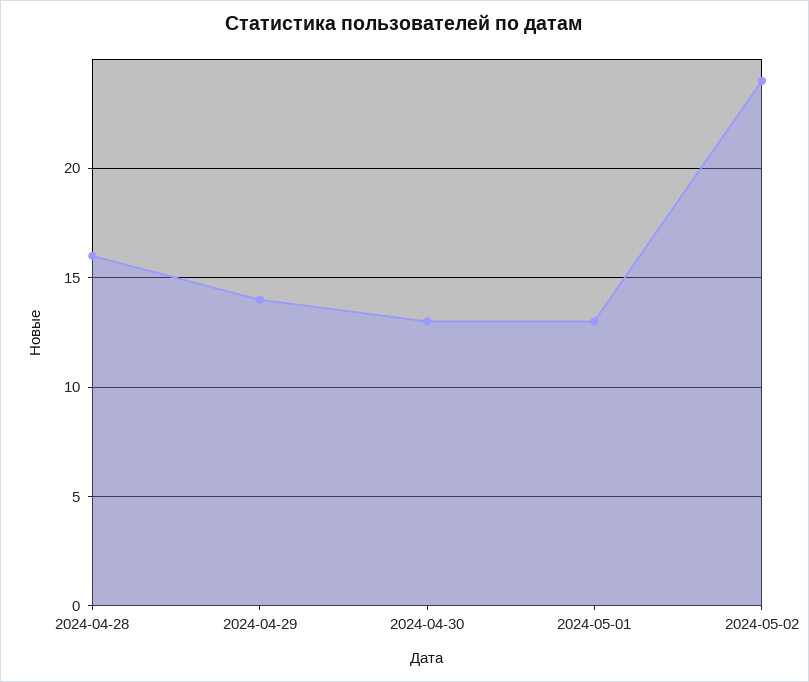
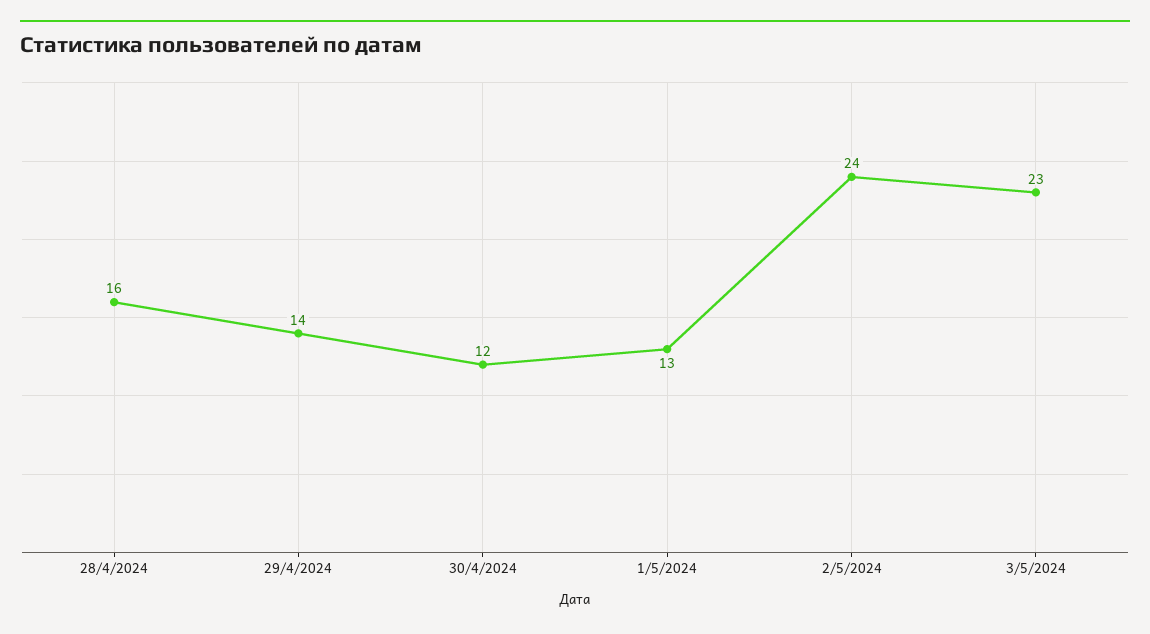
2024-04-30: 13 -> 12
3/5/2024: none -> 23

